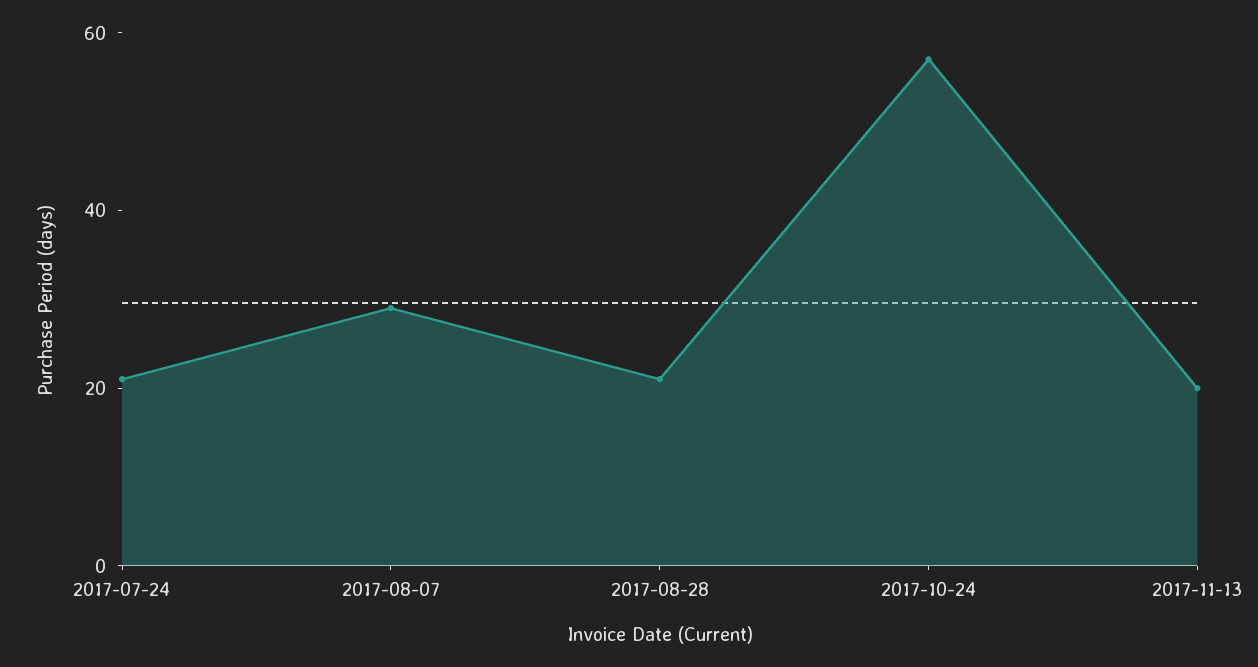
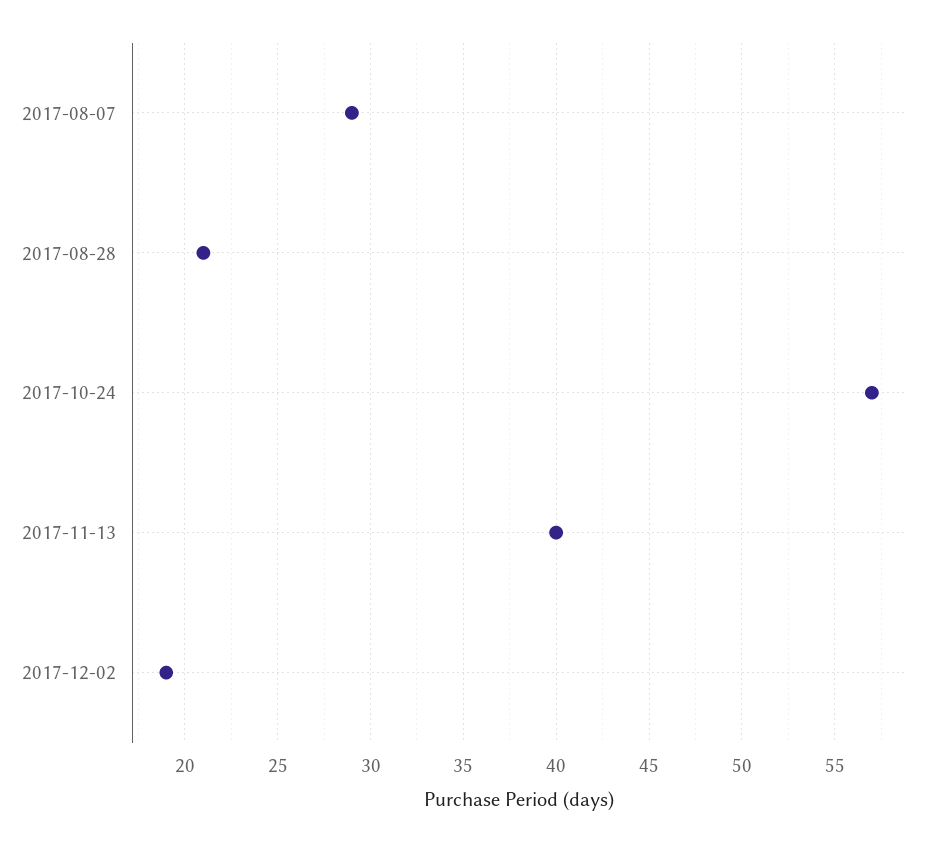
2017-07-24: 20 -> none
2017-11-13: 20 -> 40
2017-12-02: none -> 19

